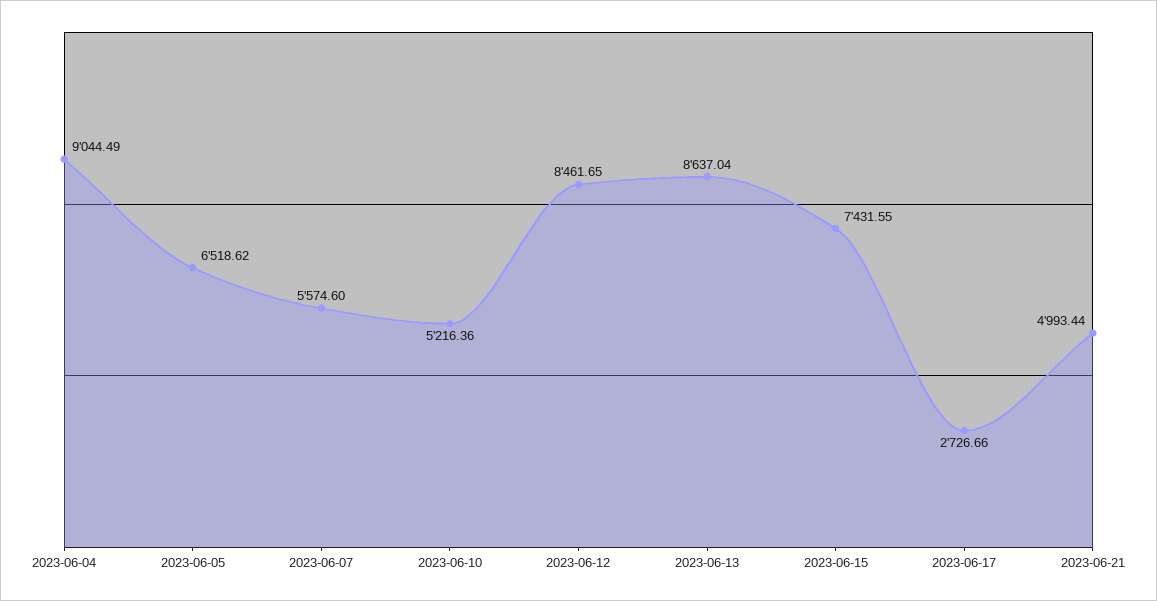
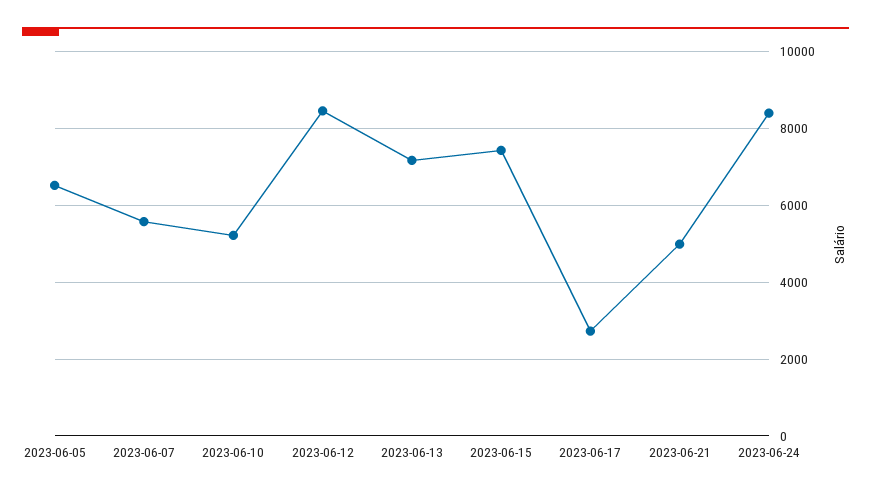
2023-06-04: 9044.49 -> none
2023-06-13: 8637.04 -> 7200
2023-06-24: none -> 8400

